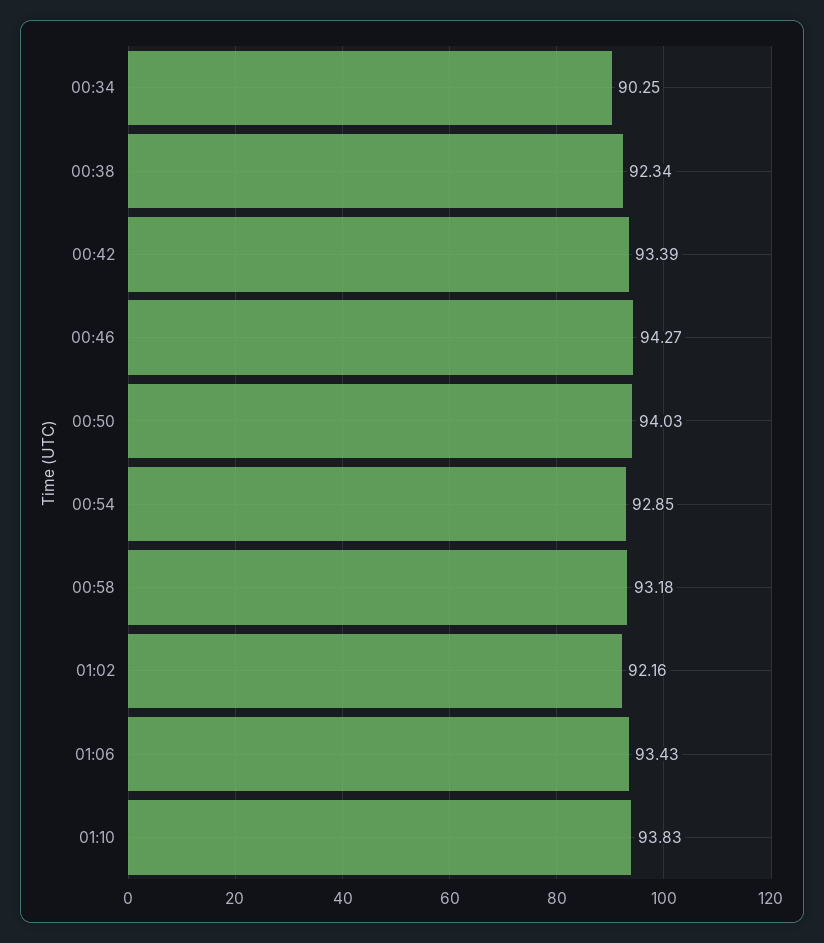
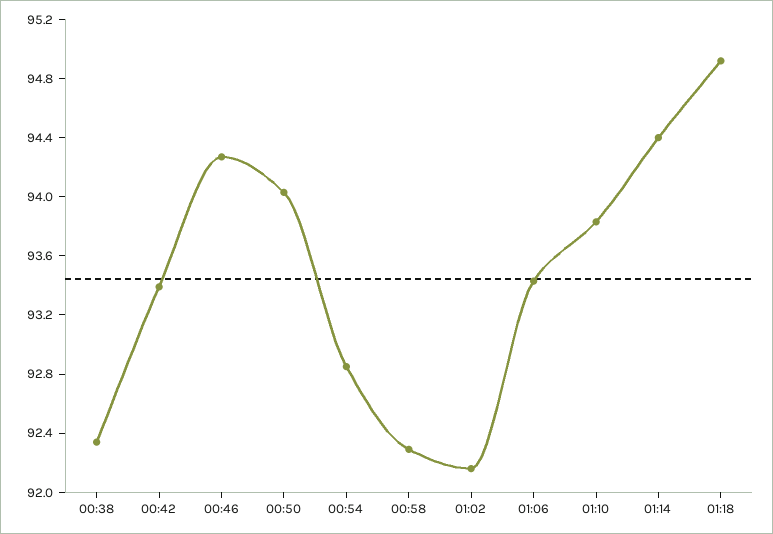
00:34: 90.25 -> none
00:58: 93.18 -> 92.3
01:14: none -> 94.4
01:18: none -> 94.9

